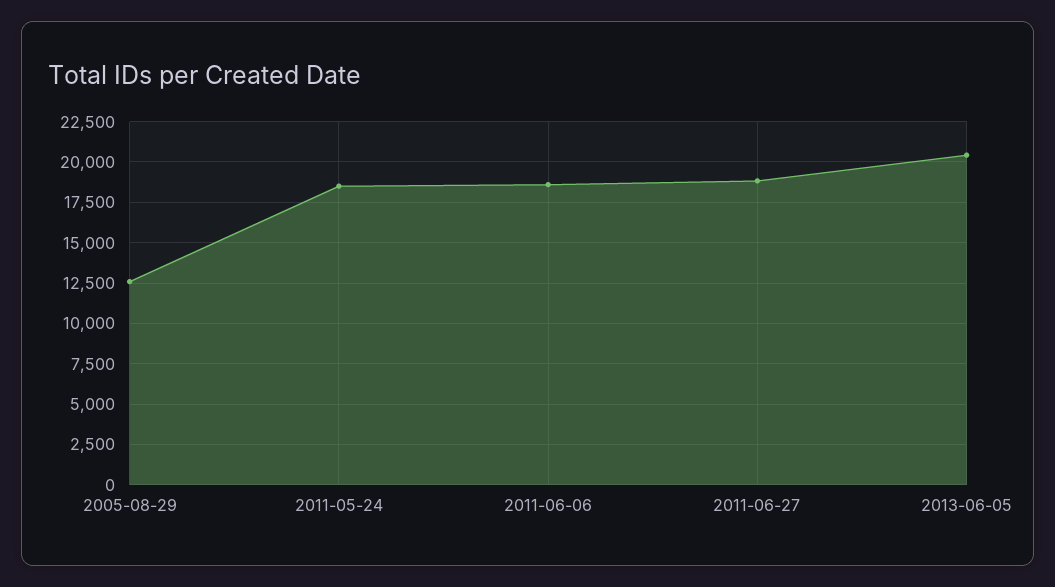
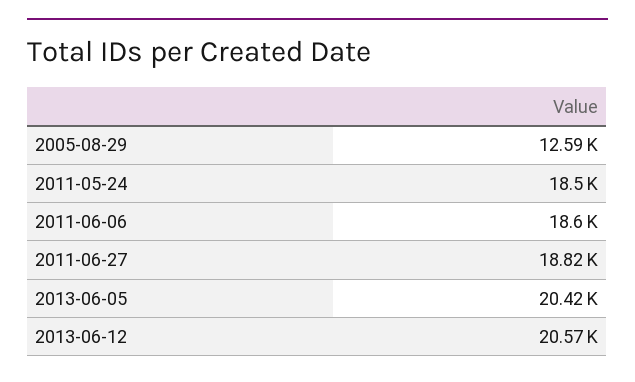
2013-06-12: none -> 20570

